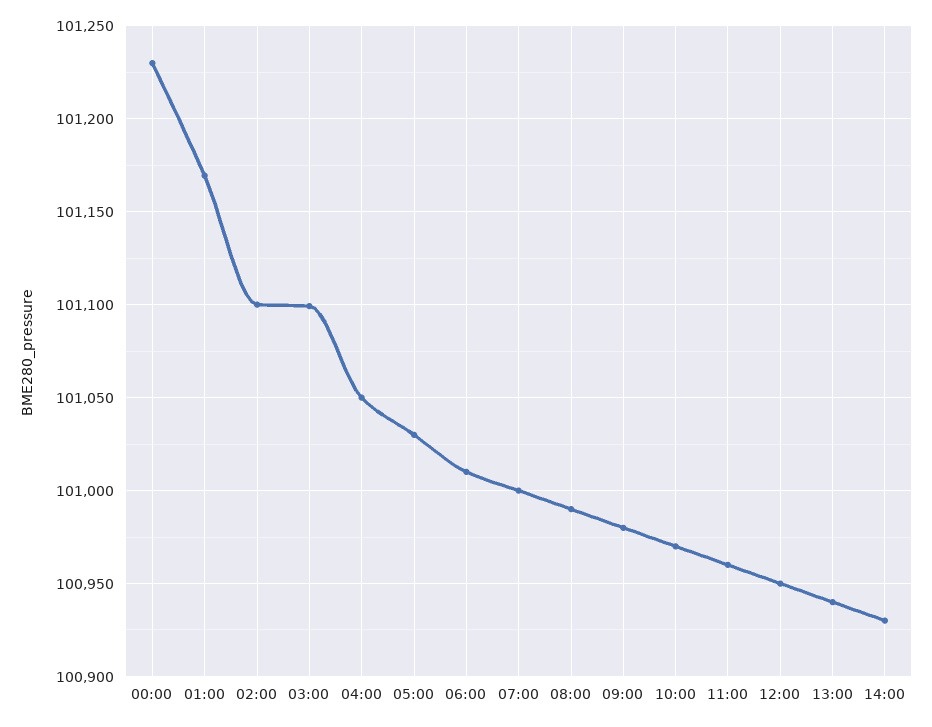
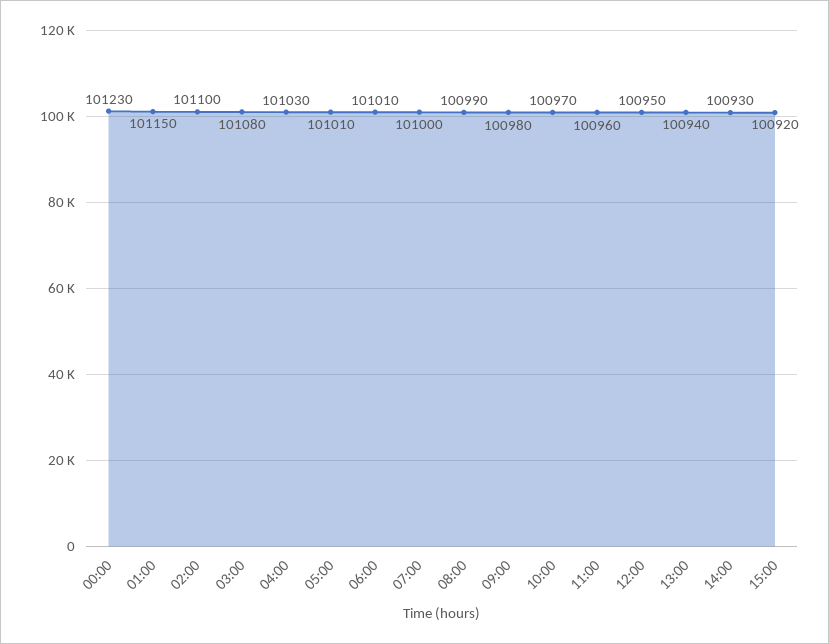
01:00: 101170 -> 101150
03:00: 101100 -> 101080
04:00: 101050 -> 101030
05:00: 101030 -> 101010
15:00: none -> 100920

